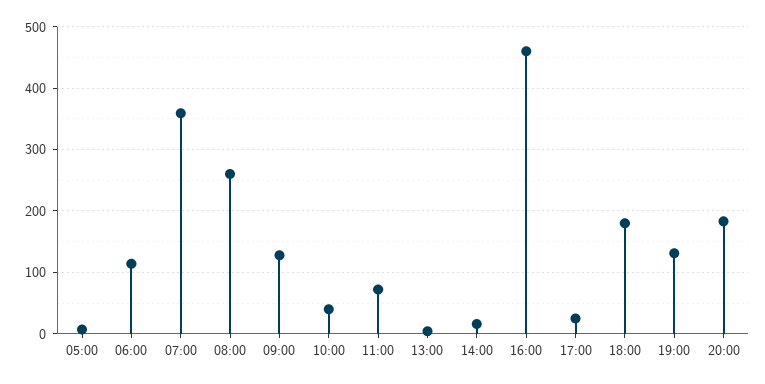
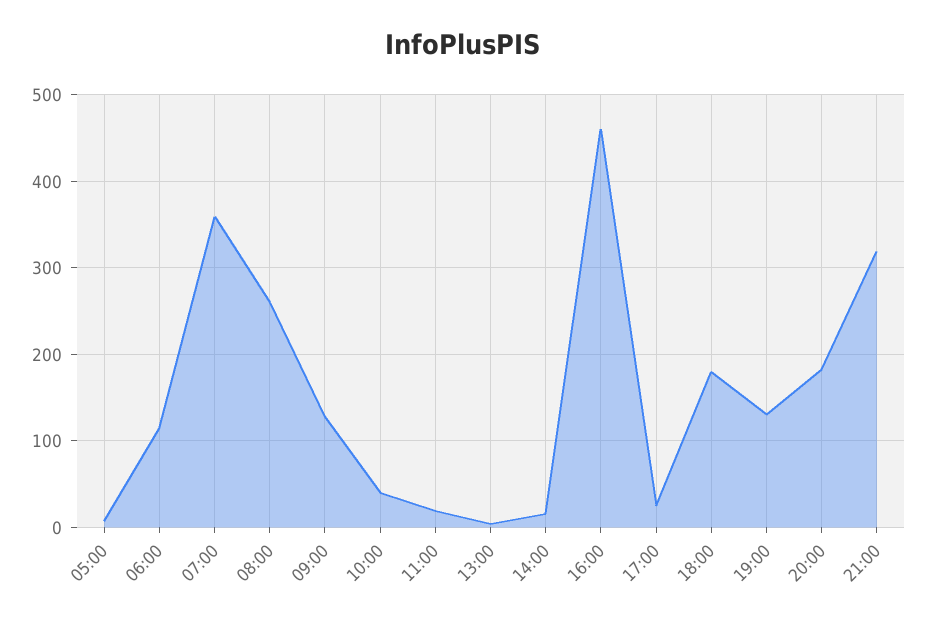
11:00: 70 -> 20
21:00: none -> 320

